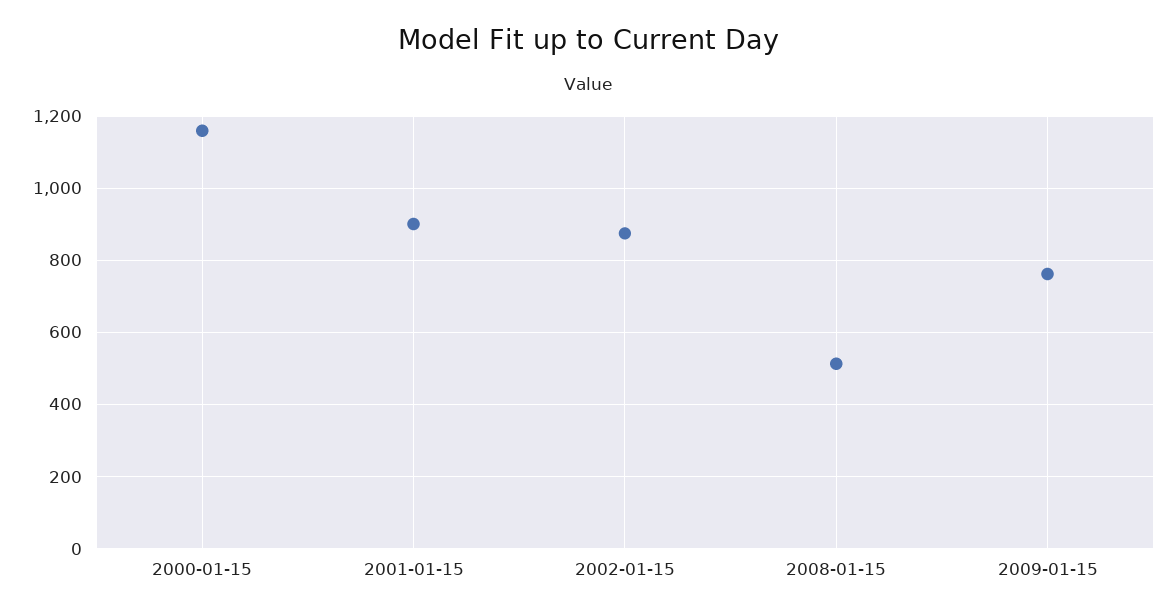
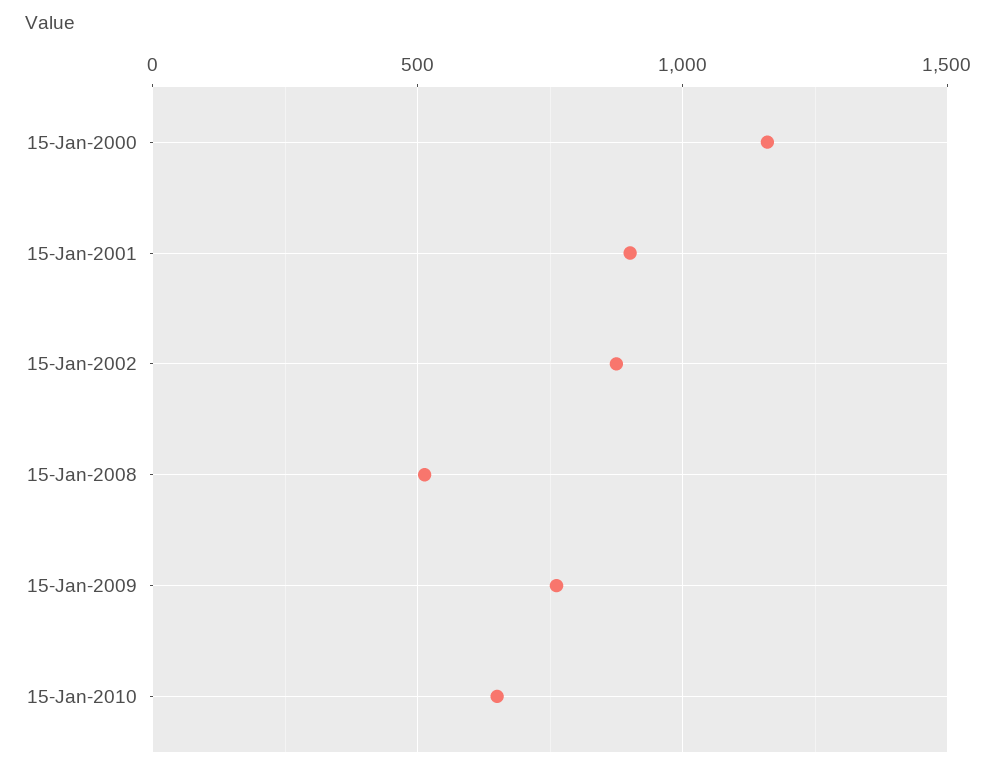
15-Jan-2010: none -> 650

